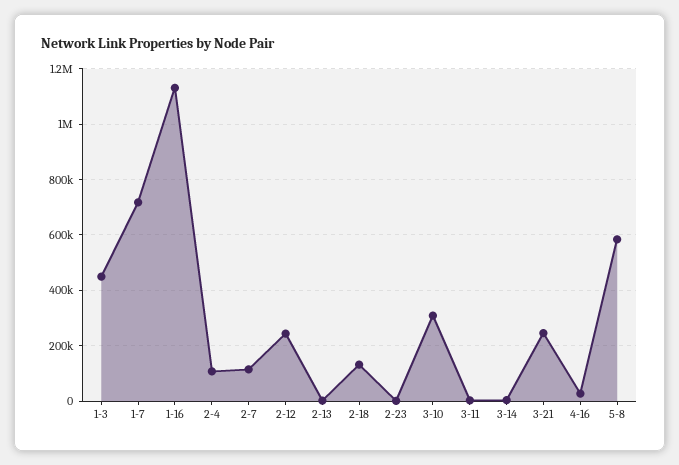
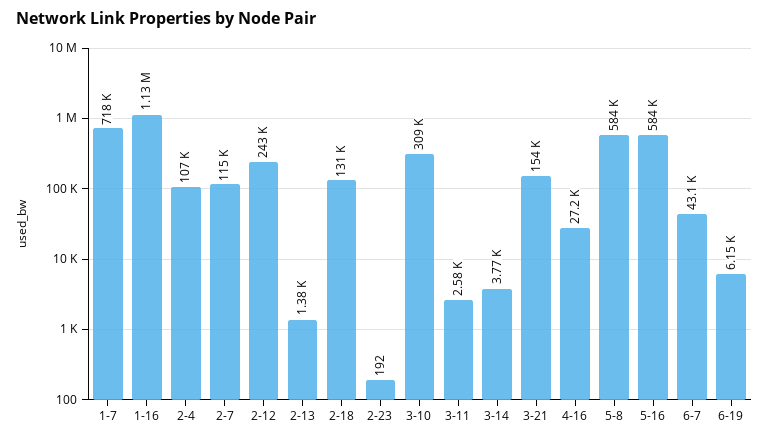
1-3: 450000 -> none
3-21: 250000 -> 154000
5-16: none -> 584000
6-7: none -> 43100
6-19: none -> 6150

